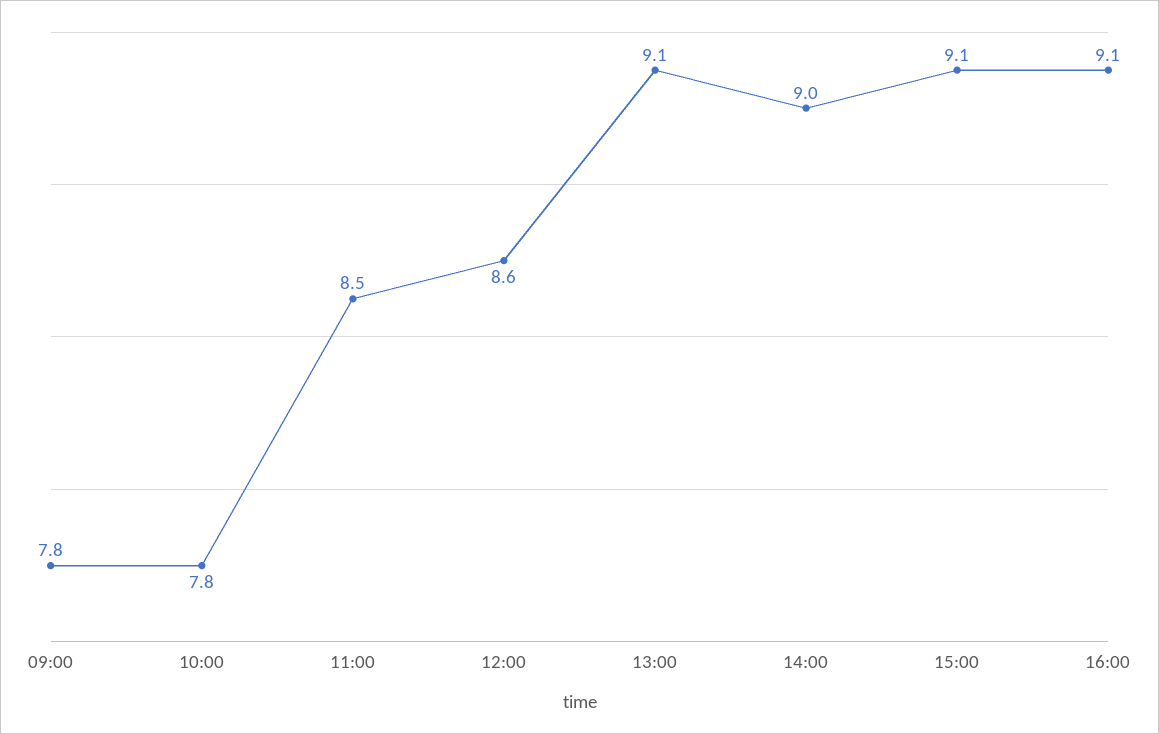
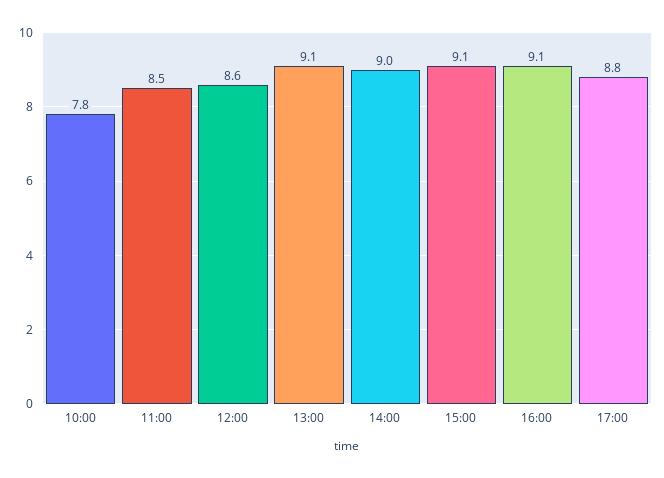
09:00: 7.8 -> none
17:00: none -> 8.8

